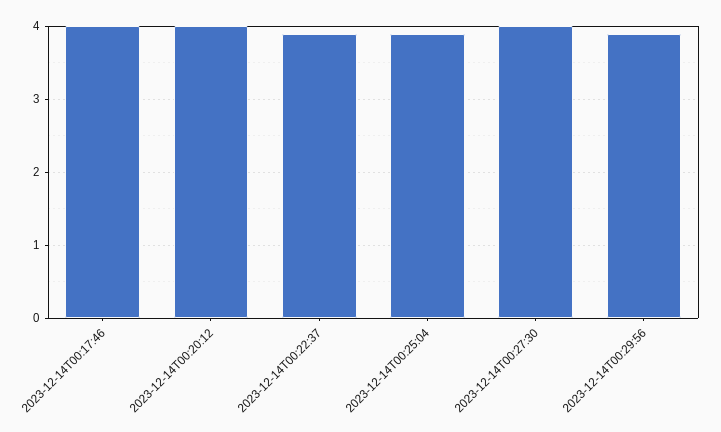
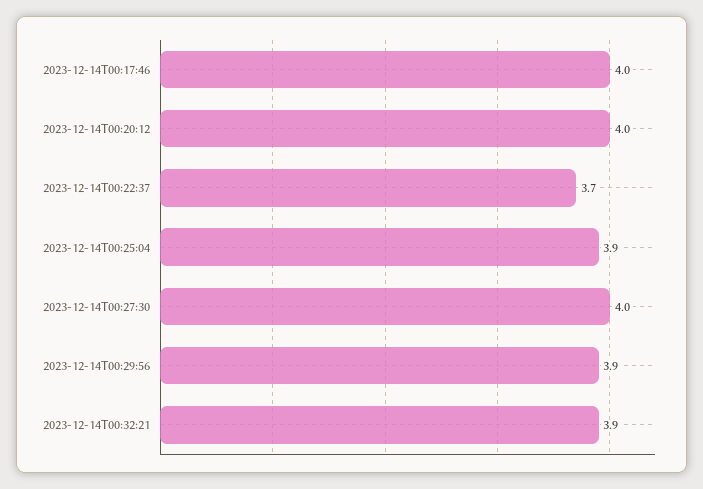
2023-12-14T00:22:37: 3.9 -> 3.7
2023-12-14T00:32:21: none -> 3.9

